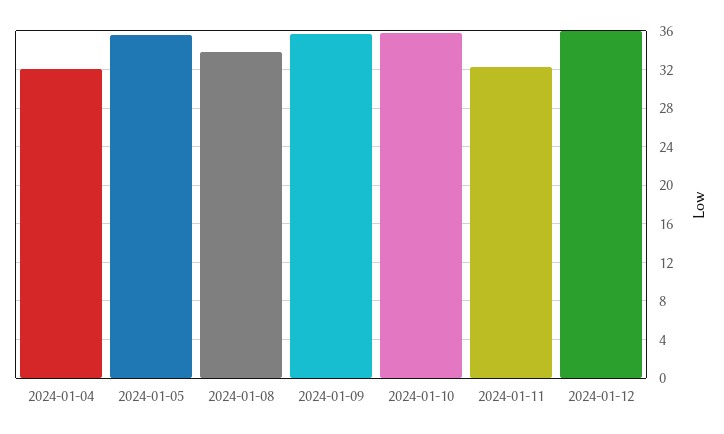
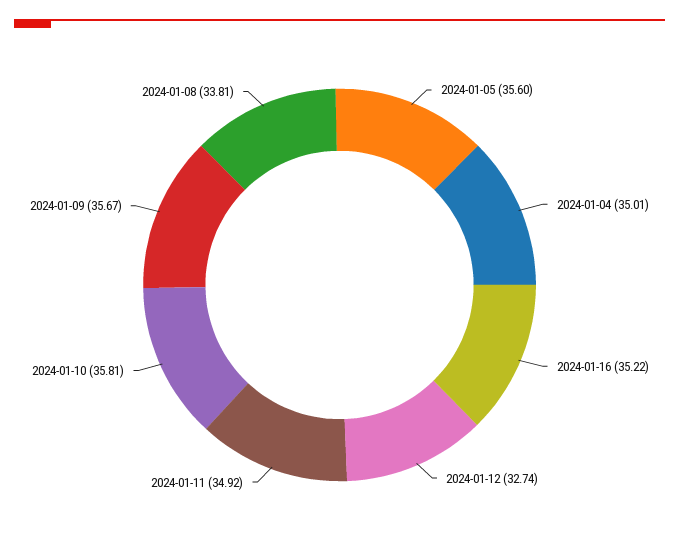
2024-01-04: 32 -> 35.01
2024-01-11: 32 -> 34.92
2024-01-12: 36 -> 32.74
2024-01-16: none -> 35.22

